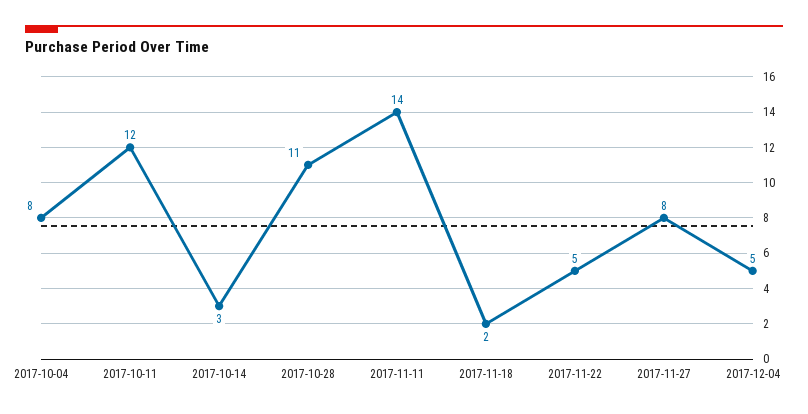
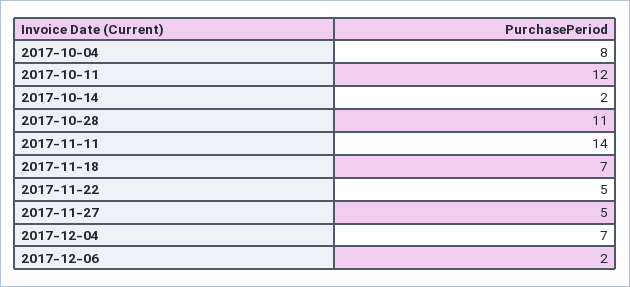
2017-10-14: 3 -> 2
2017-11-18: 2 -> 7
2017-11-27: 8 -> 5
2017-12-04: 5 -> 7
2017-12-06: none -> 2

